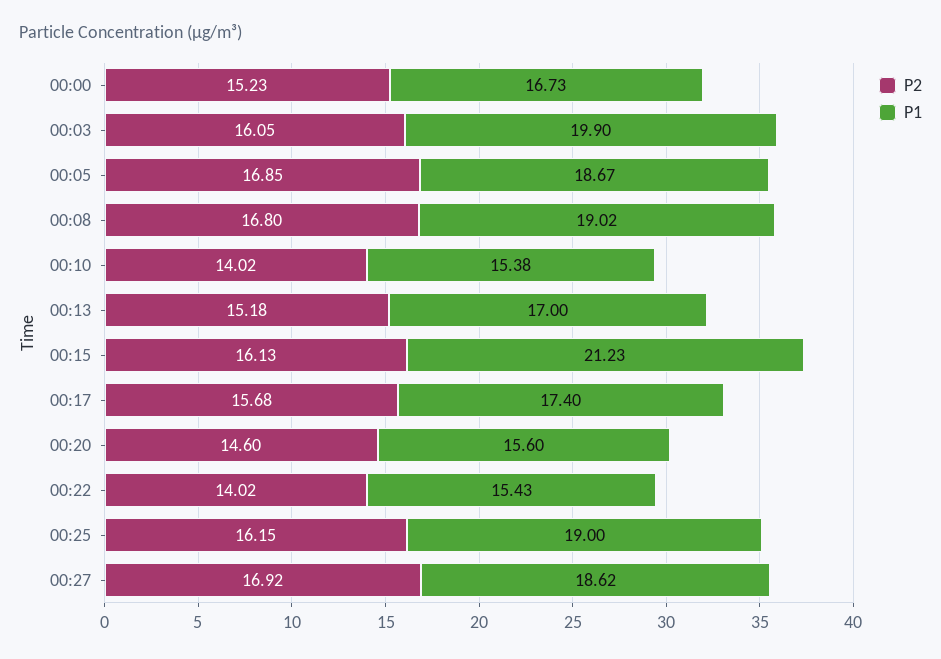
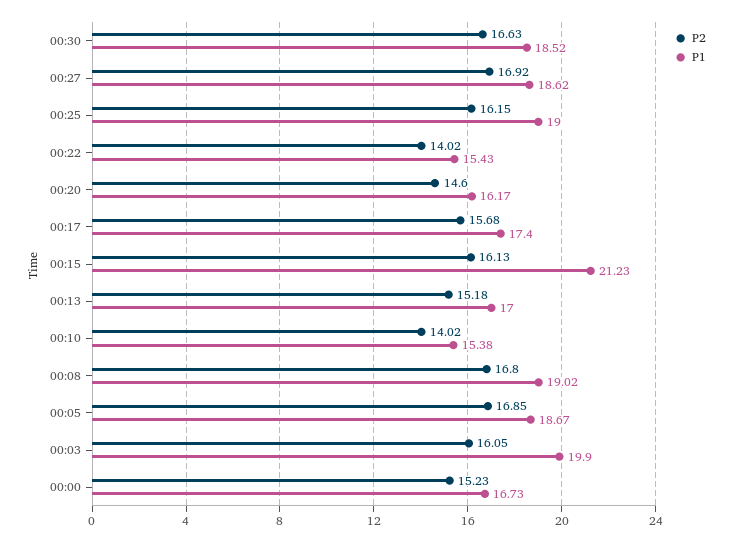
P1, 00:20: 15.6 -> 16.17
P2, 00:30: none -> 16.63
P1, 00:30: none -> 18.52

